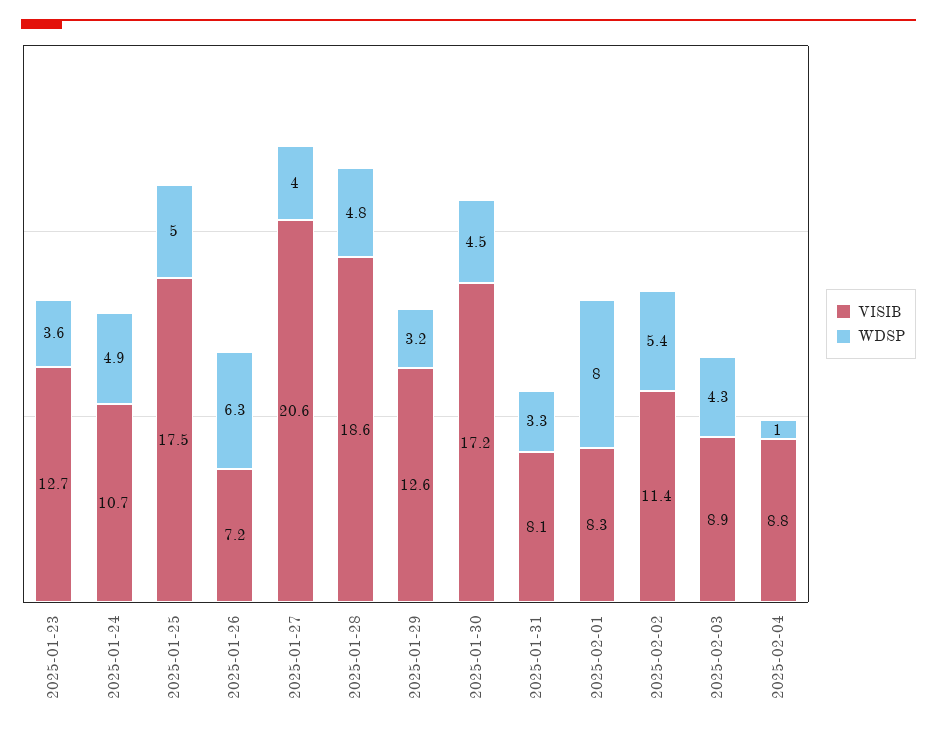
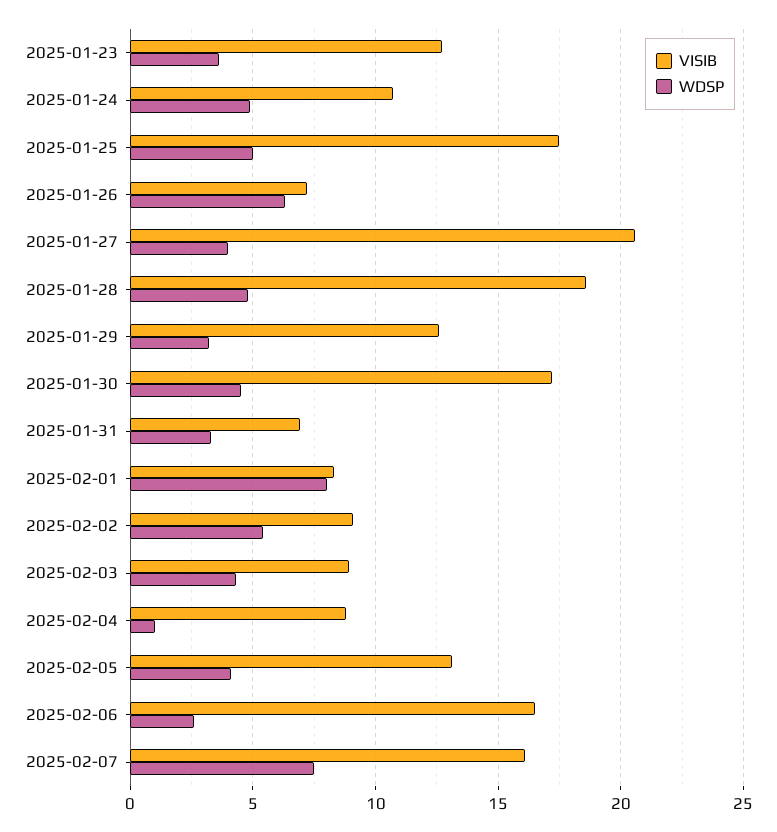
VISIB, 2025-01-31: 8.1 -> 7
VISIB, 2025-02-02: 11.4 -> 9
VISIB, 2025-02-05: none -> 13
WDSP, 2025-02-05: none -> 4
VISIB, 2025-02-06: none -> 16.5
WDSP, 2025-02-06: none -> 2.5
VISIB, 2025-02-07: none -> 16
WDSP, 2025-02-07: none -> 7.5

